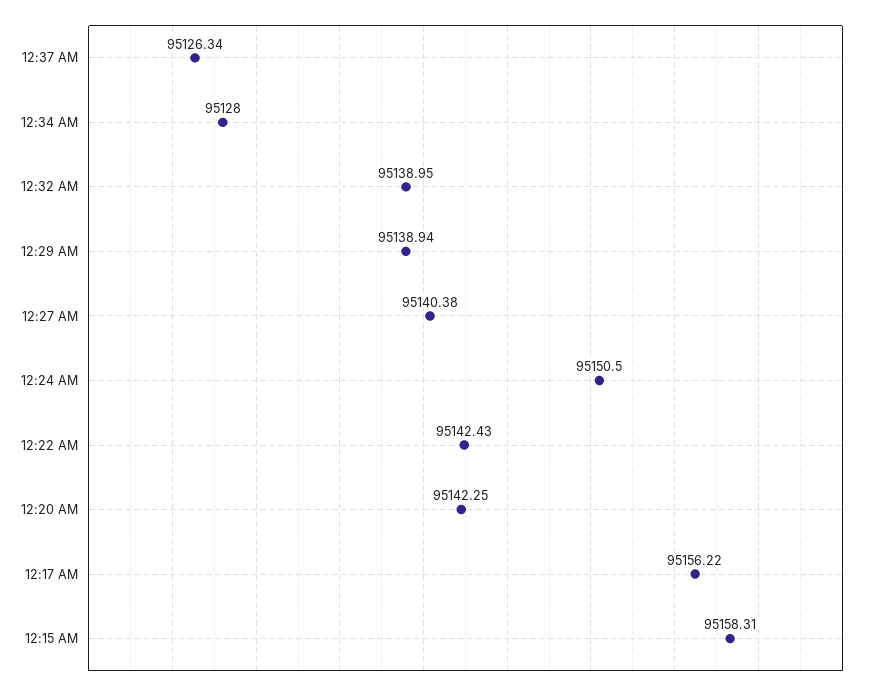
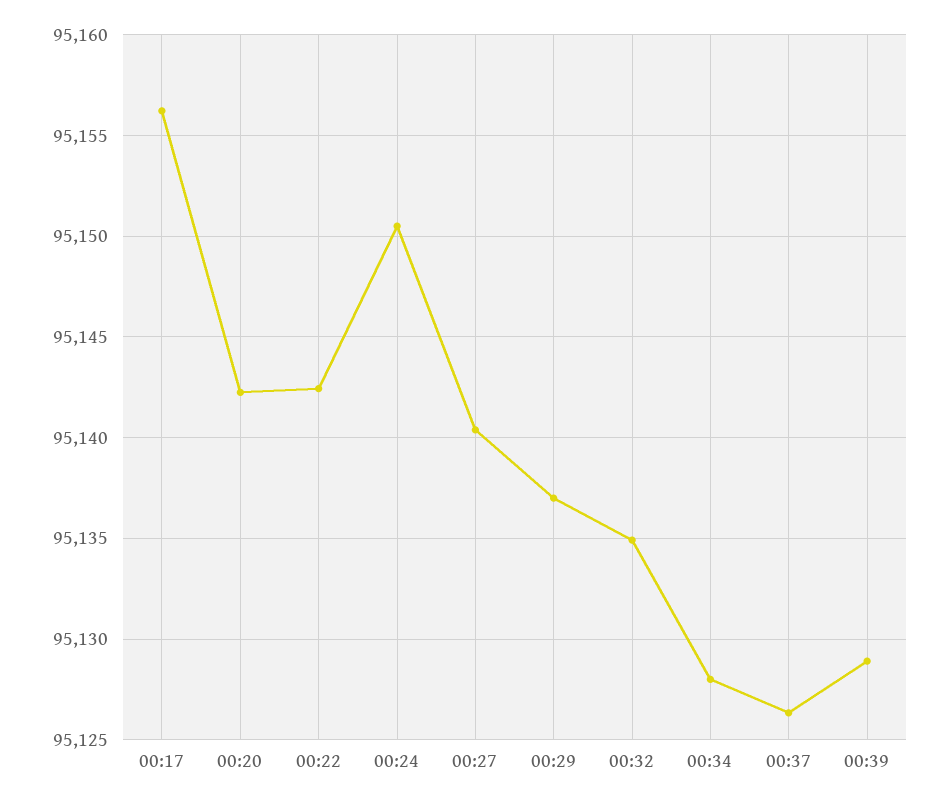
12:32 AM: 95138.95 -> 95135
12:29 AM: 95138.94 -> 95137
12:15 AM: 95158.31 -> none
00:39: none -> 95129

